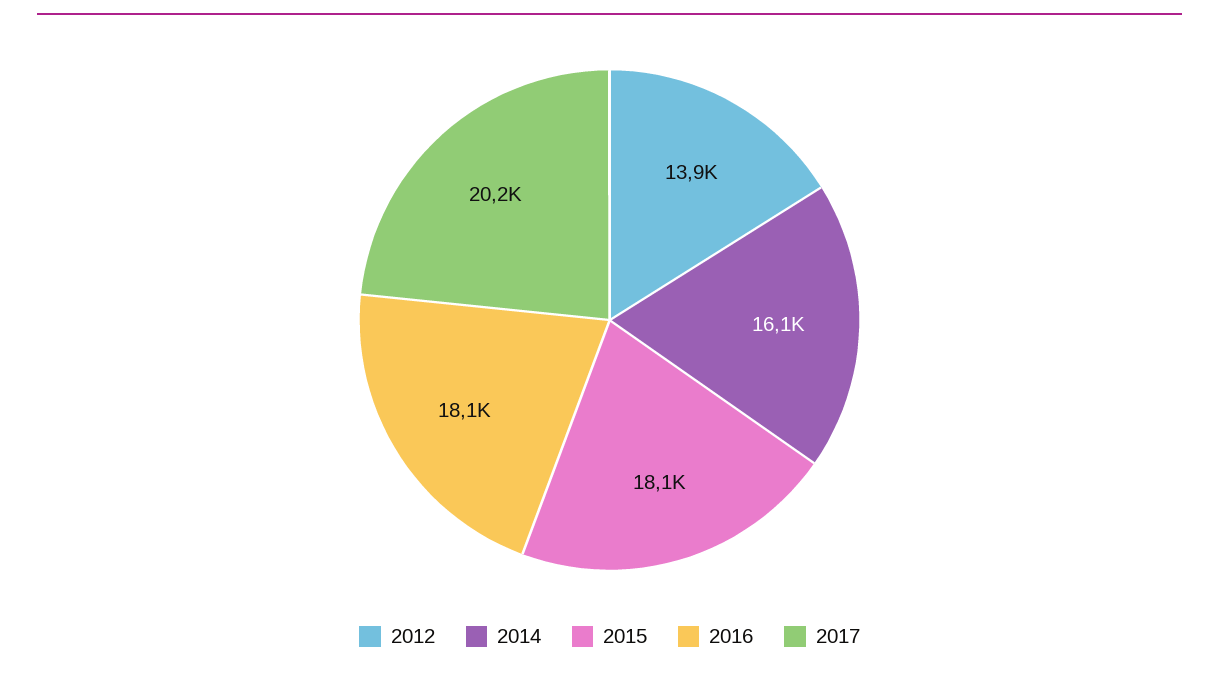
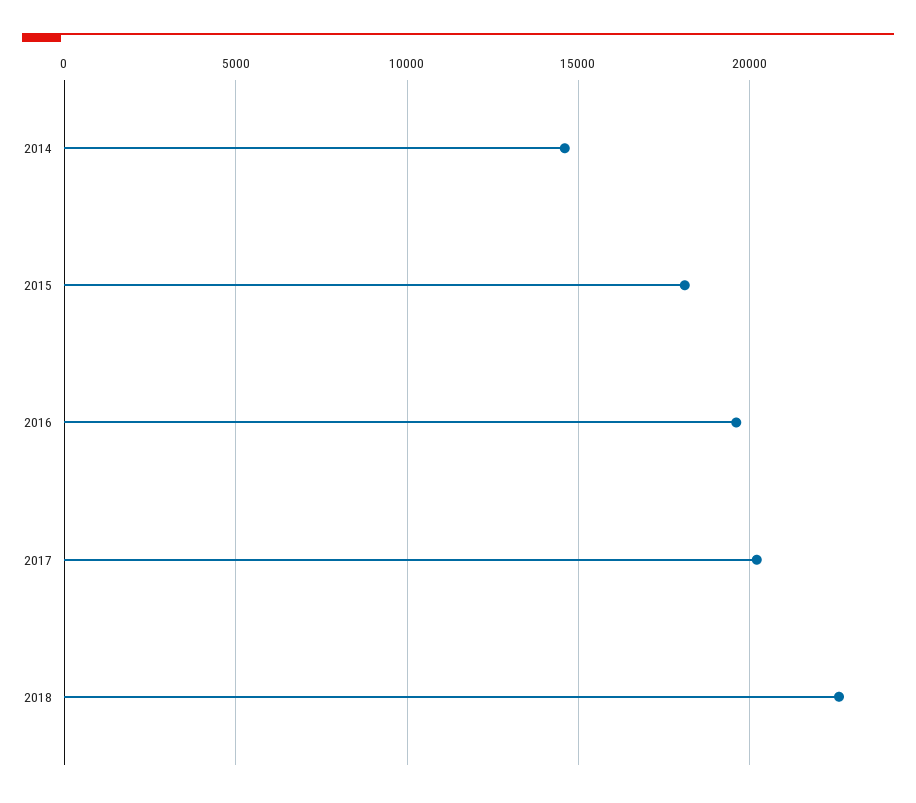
2012: 13900 -> none
2014: 16100 -> 14500
2016: 18100 -> 19500
2018: none -> 22500

